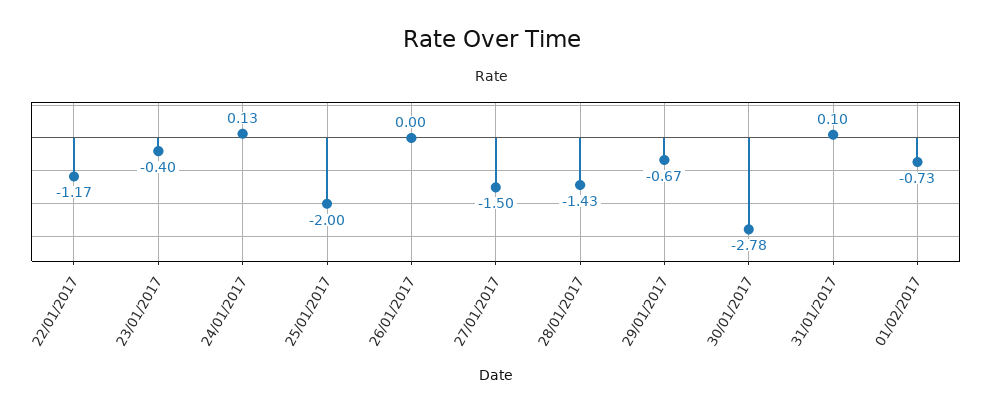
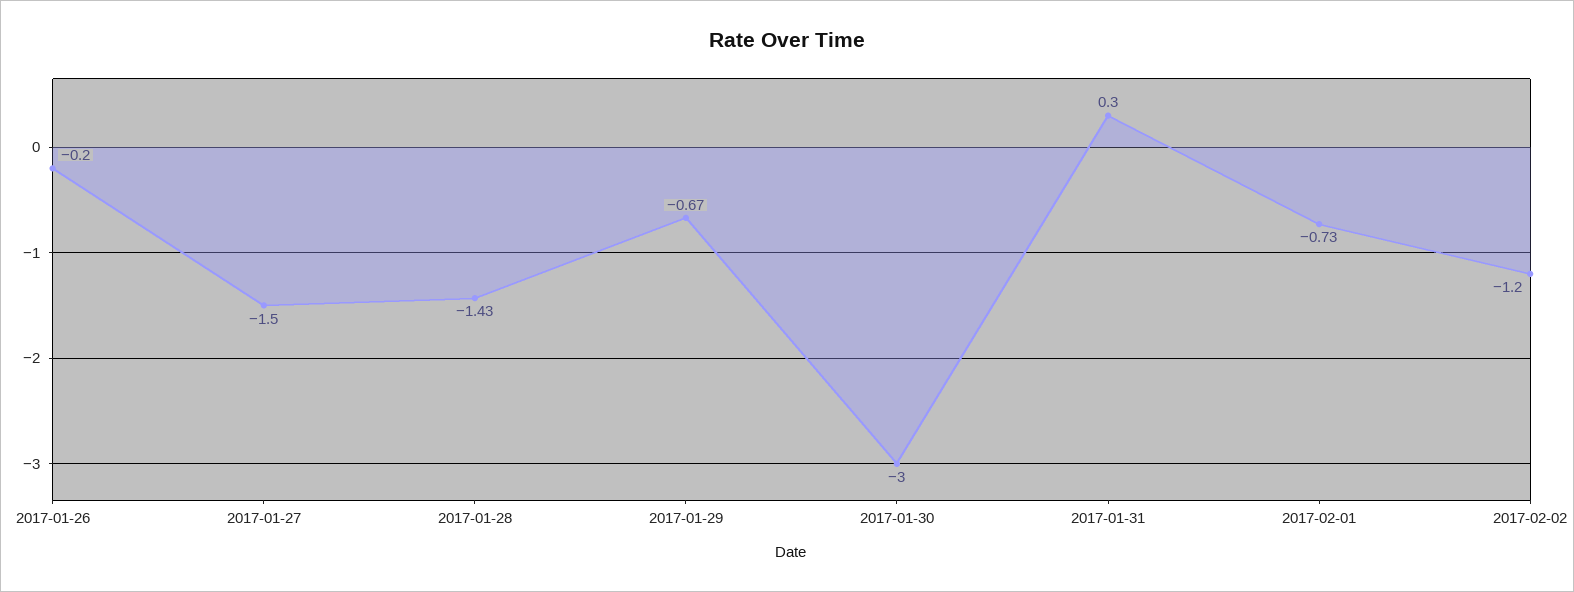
22/01/2017: -1.17 -> none
23/01/2017: -0.4 -> none
24/01/2017: 0.13 -> none
25/01/2017: -2 -> none
26/01/2017: 0 -> -0.2
30/01/2017: -2.78 -> -3
31/01/2017: 0.1 -> 0.3
2017-02-02: none -> -1.2

